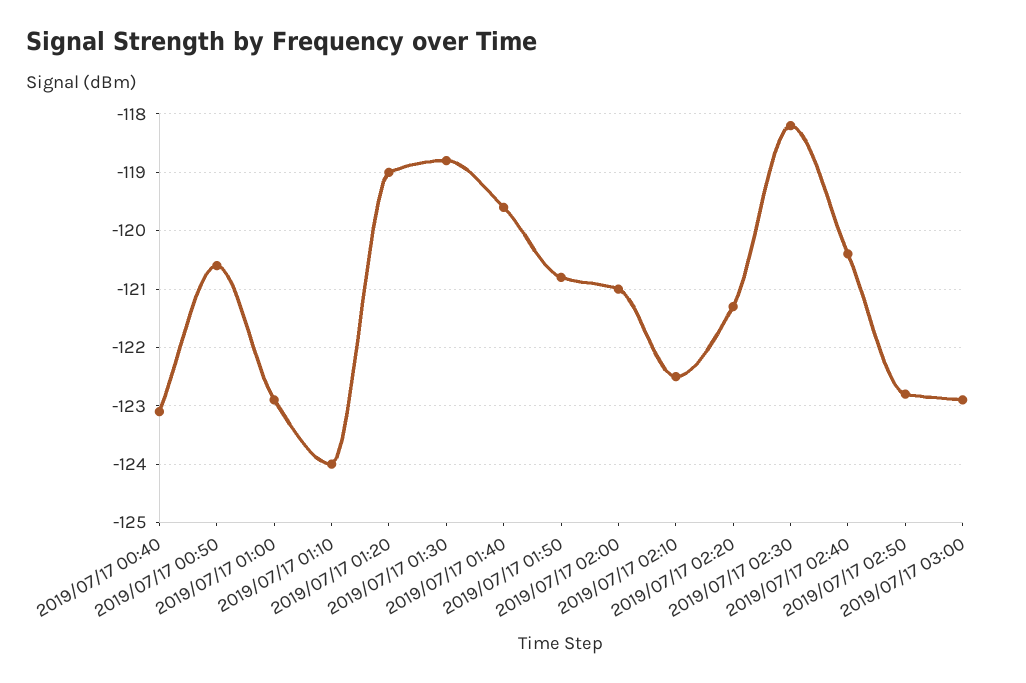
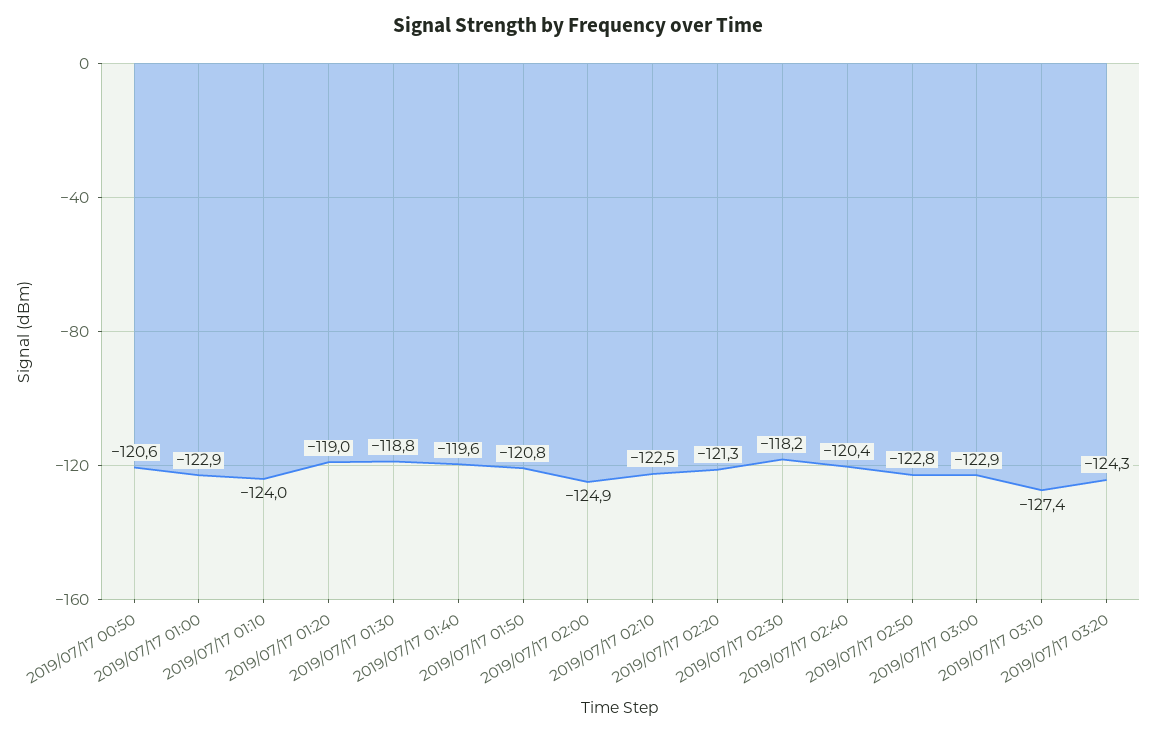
2019/07/17 00:40: -123 -> none
2019/07/17 02:00: -121 -> -124.9
2019/07/17 03:10: none -> -127.4
2019/07/17 03:20: none -> -124.3

